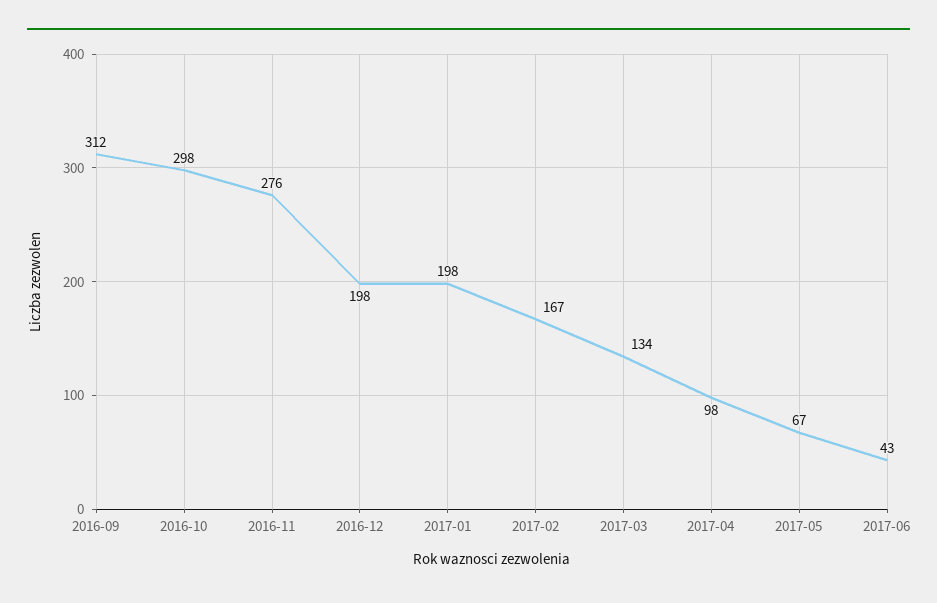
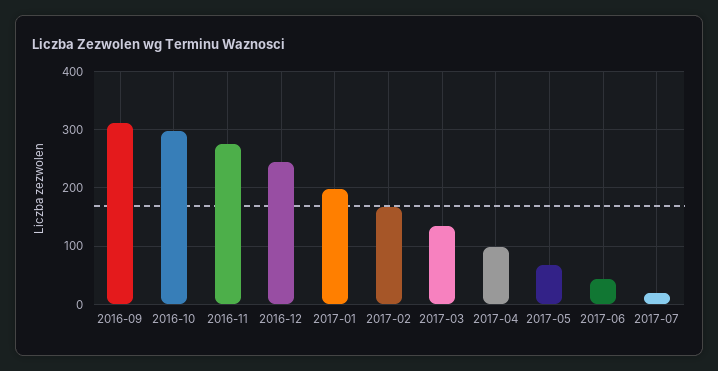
2016-12: 198 -> 240
2017-07: none -> 20

